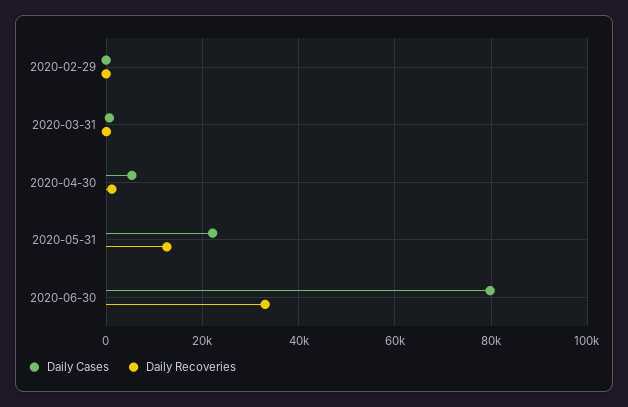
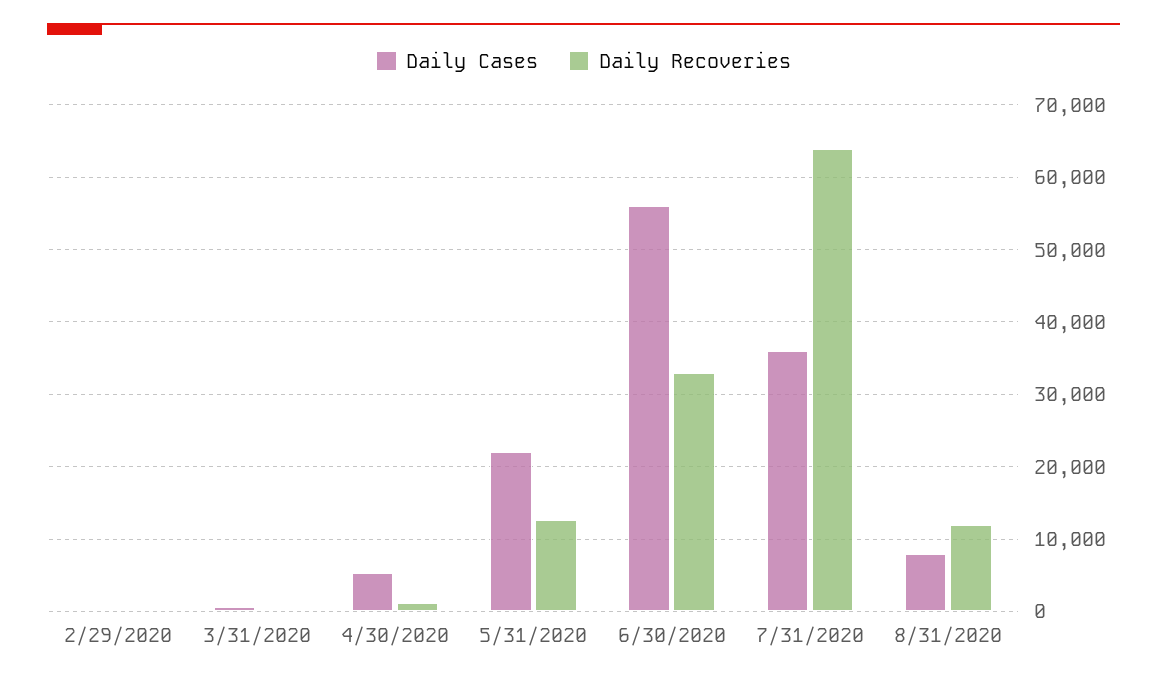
Daily Cases, 2020-06-30: 80000 -> 56000
Daily Cases, 7/31/2020: none -> 36000
Daily Recoveries, 7/31/2020: none -> 64000
Daily Cases, 8/31/2020: none -> 8000
Daily Recoveries, 8/31/2020: none -> 12000

